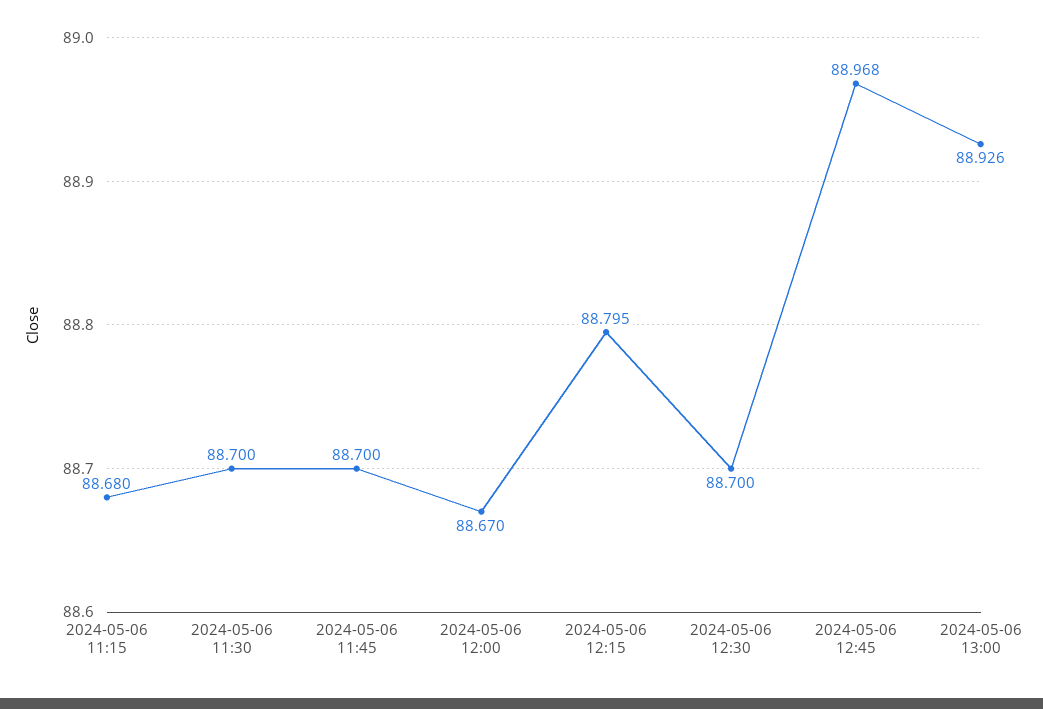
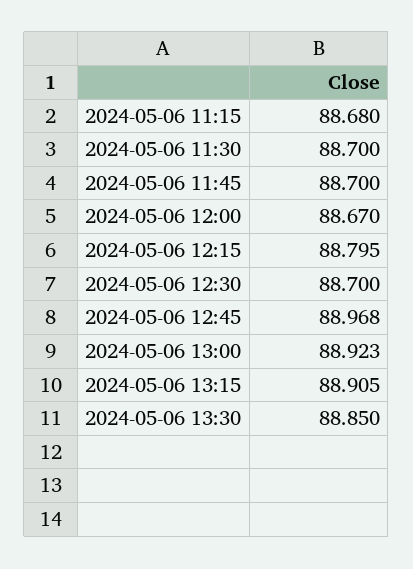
2024-05-06 13:00: 88.926 -> 88.923
2024-05-06 13:15: none -> 88.905
2024-05-06 13:30: none -> 88.85

